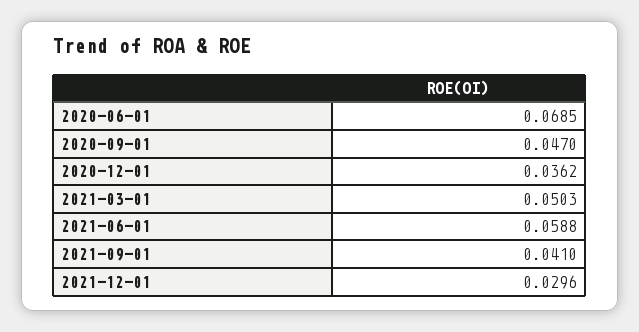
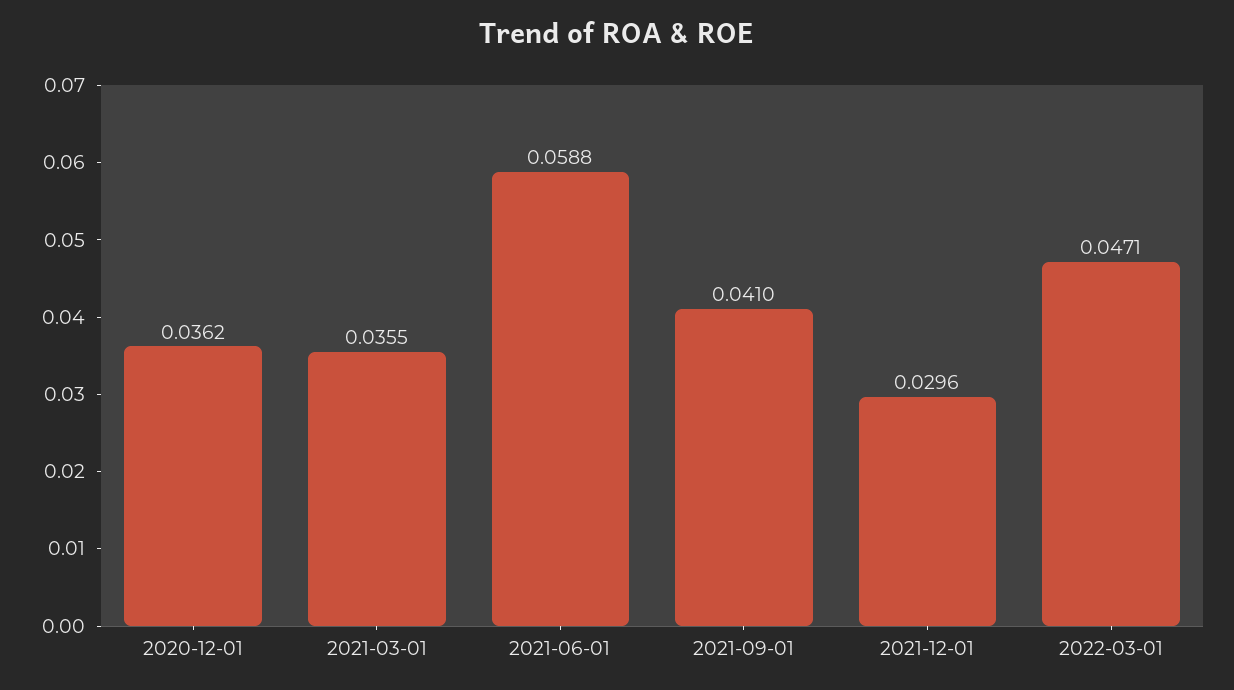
2020-06-01: 0.0685 -> none
2020-09-01: 0.047 -> none
2021-03-01: 0.0503 -> 0.0355
2022-03-01: none -> 0.0471

